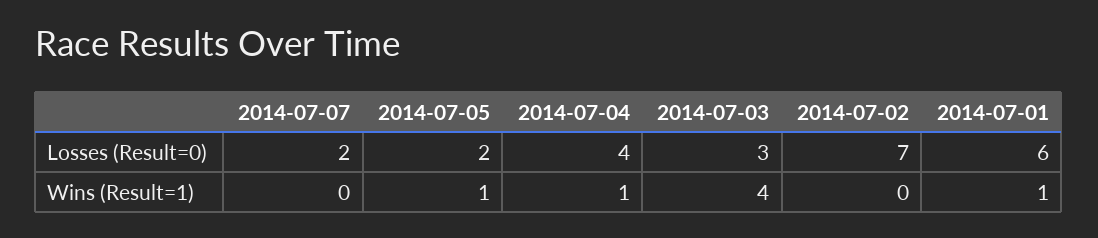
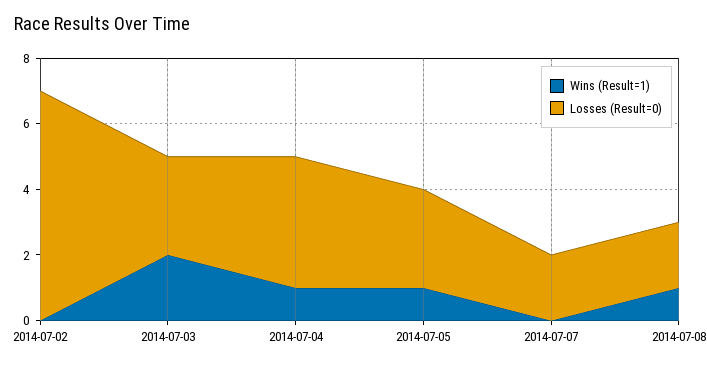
Losses (Result=0), 2014-07-05: 2 -> 3
Losses (Result=0), 2014-07-01: 6 -> none
Wins (Result=1), 2014-07-03: 4 -> 2
Wins (Result=1), 2014-07-01: 1 -> none
Wins (Result=1), 2014-07-08: none -> 1
Losses (Result=0), 2014-07-08: none -> 2

